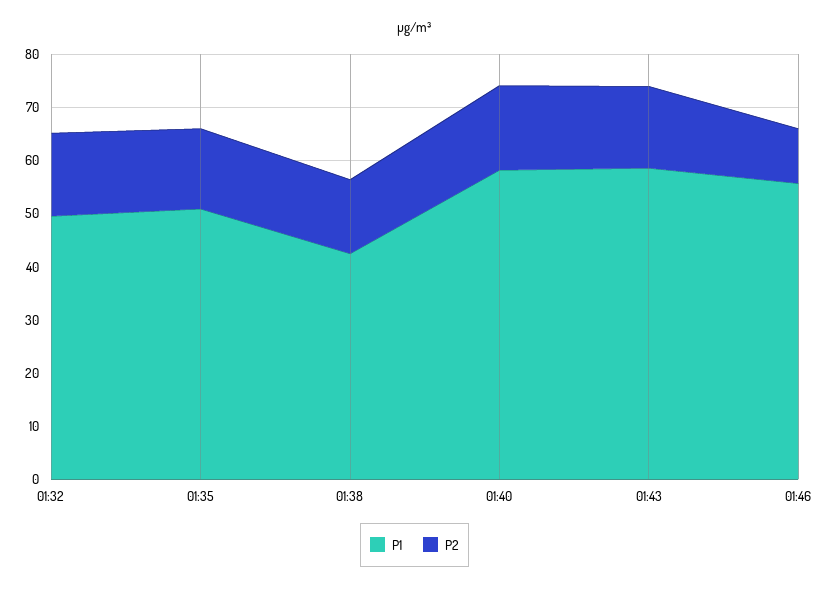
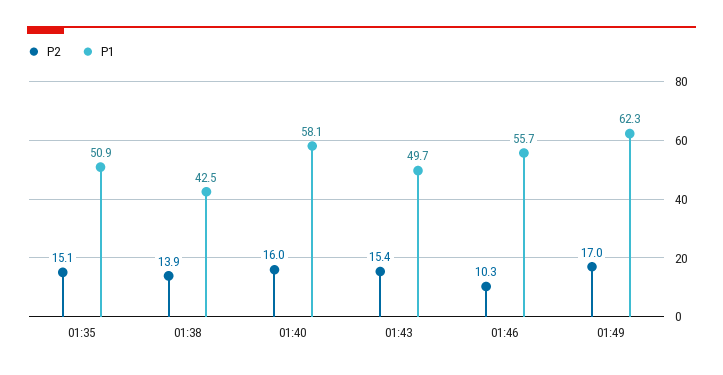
P1, 01:32: 50 -> none
P2, 01:32: 16 -> none
P1, 01:43: 58 -> 49.7
P2, 01:49: none -> 17
P1, 01:49: none -> 62.3

